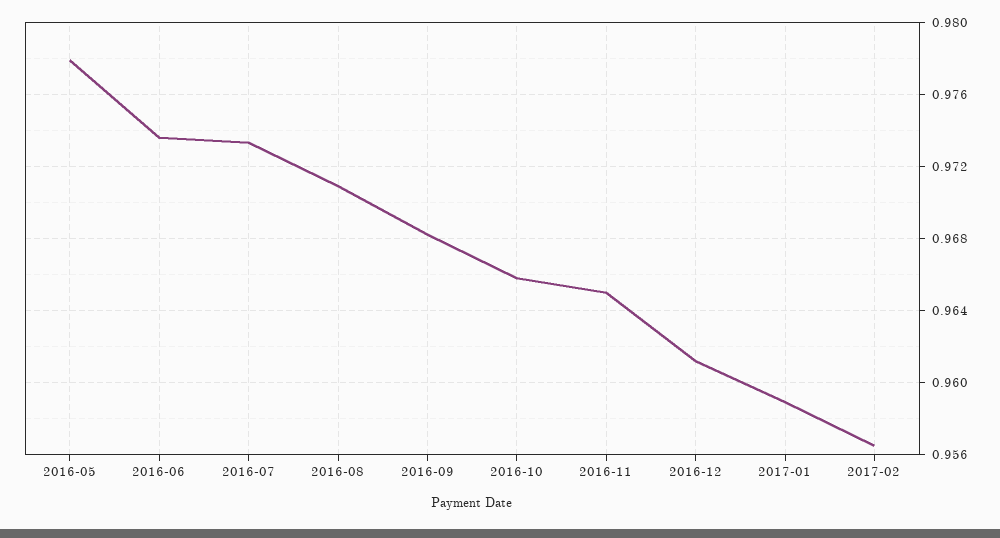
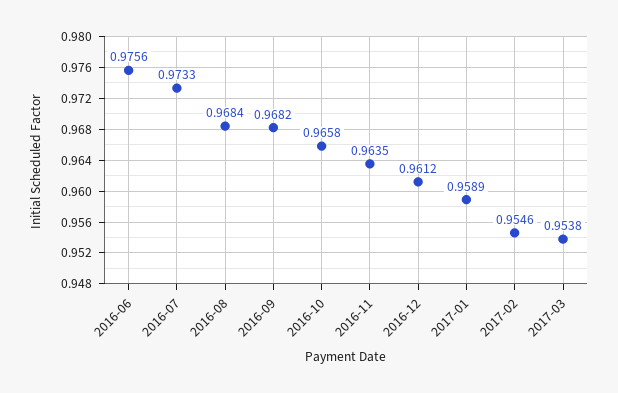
2016-05: 0.978 -> none
2016-06: 0.9735 -> 0.9756
2016-08: 0.971 -> 0.9684
2016-11: 0.965 -> 0.9635
2017-02: 0.9565 -> 0.9546
2017-03: none -> 0.9538

